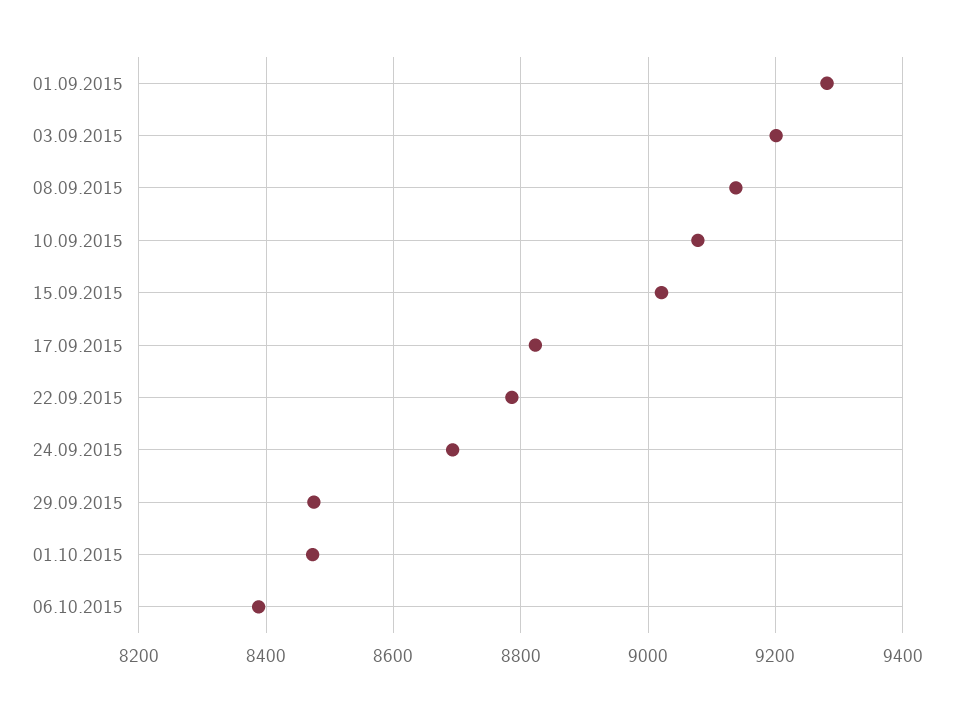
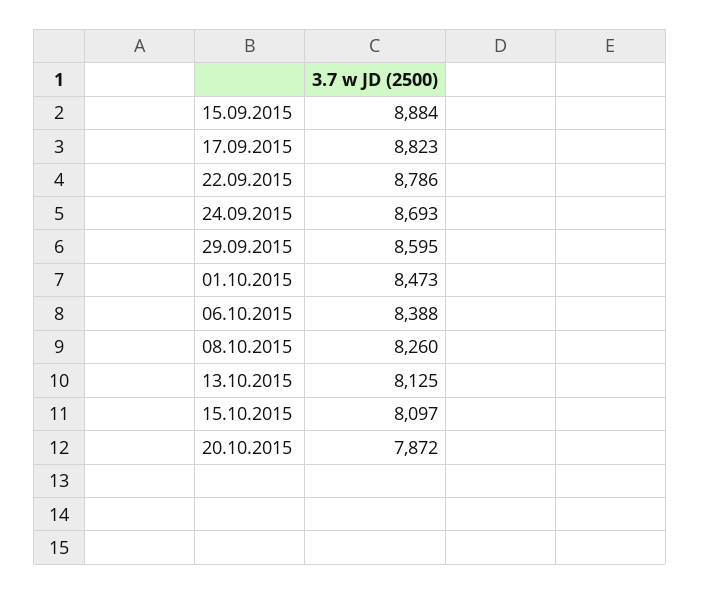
01.09.2015: 9280 -> none
03.09.2015: 9200 -> none
08.09.2015: 9140 -> none
10.09.2015: 9080 -> none
15.09.2015: 9020 -> 8884
29.09.2015: 8480 -> 8595
08.10.2015: none -> 8260
13.10.2015: none -> 8125
15.10.2015: none -> 8097
20.10.2015: none -> 7872

